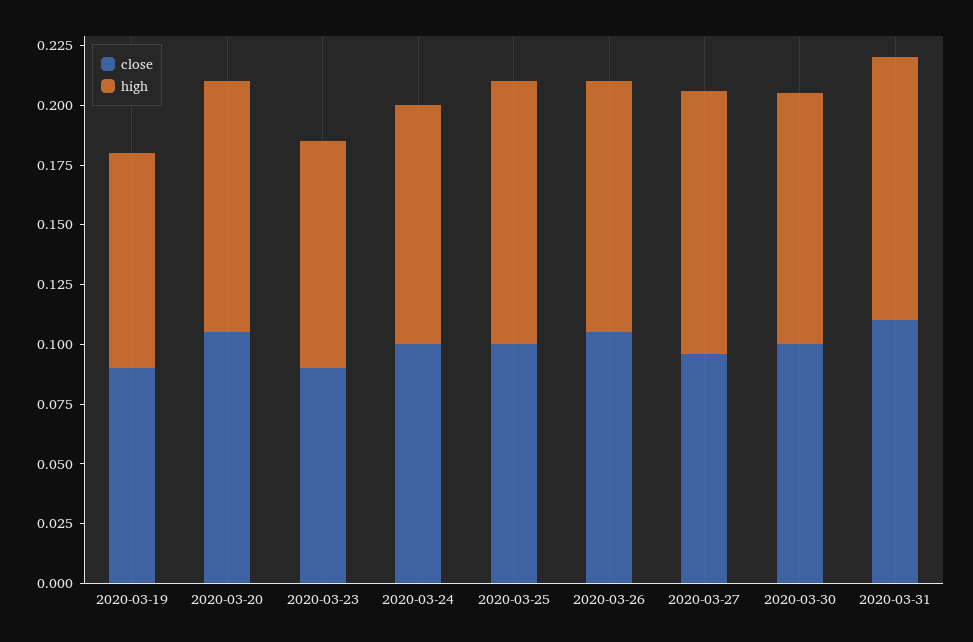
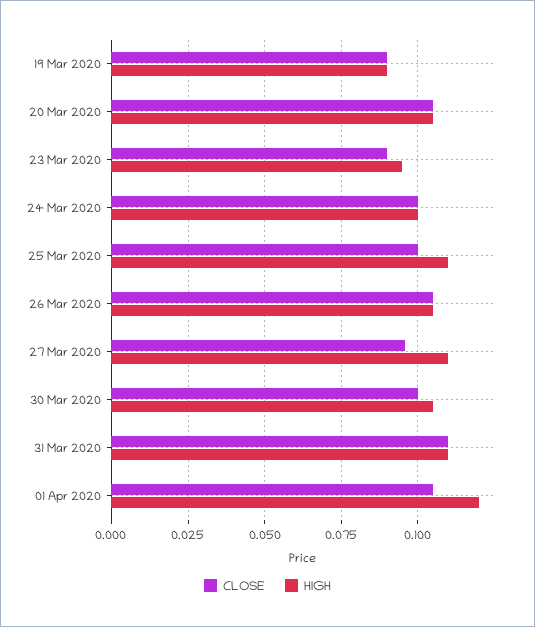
close, 01 Apr 2020: none -> 0.105
high, 01 Apr 2020: none -> 0.12

